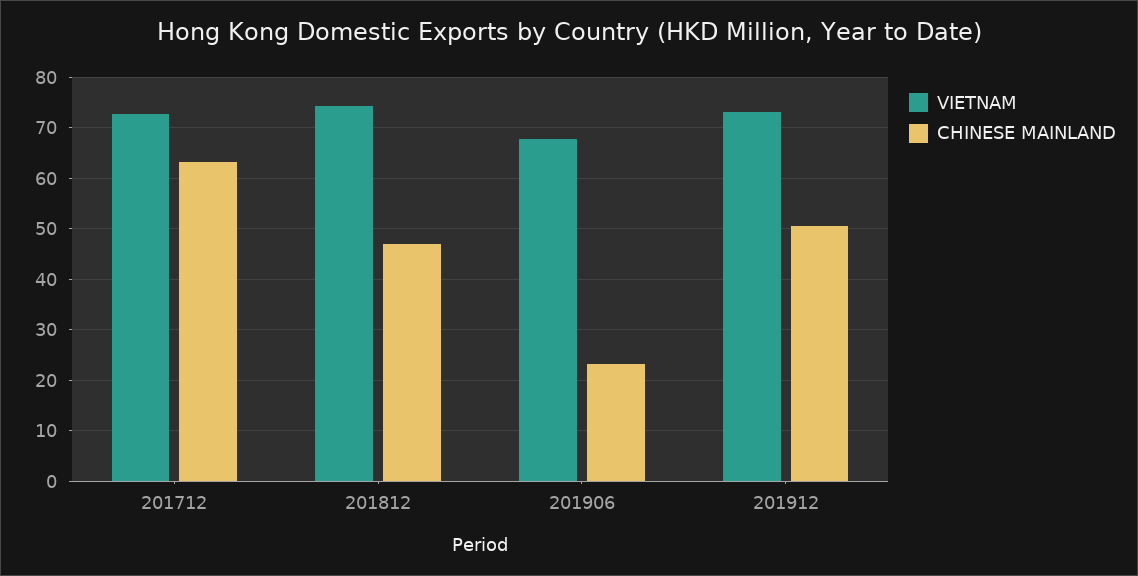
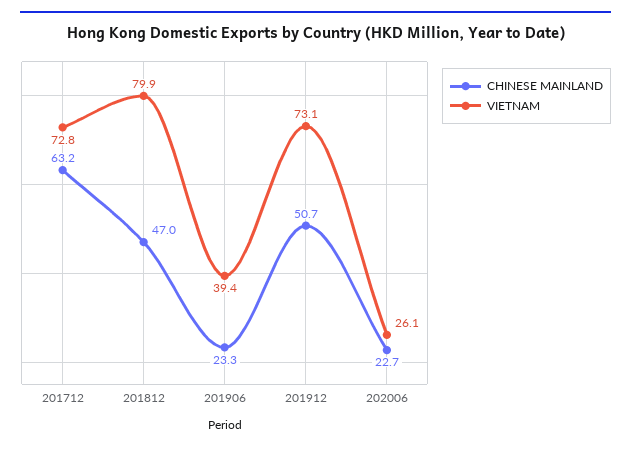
VIETNAM, 201812: 74 -> 79.9
VIETNAM, 201906: 68 -> 39.4
CHINESE MAINLAND, 202006: none -> 22.7
VIETNAM, 202006: none -> 26.1

